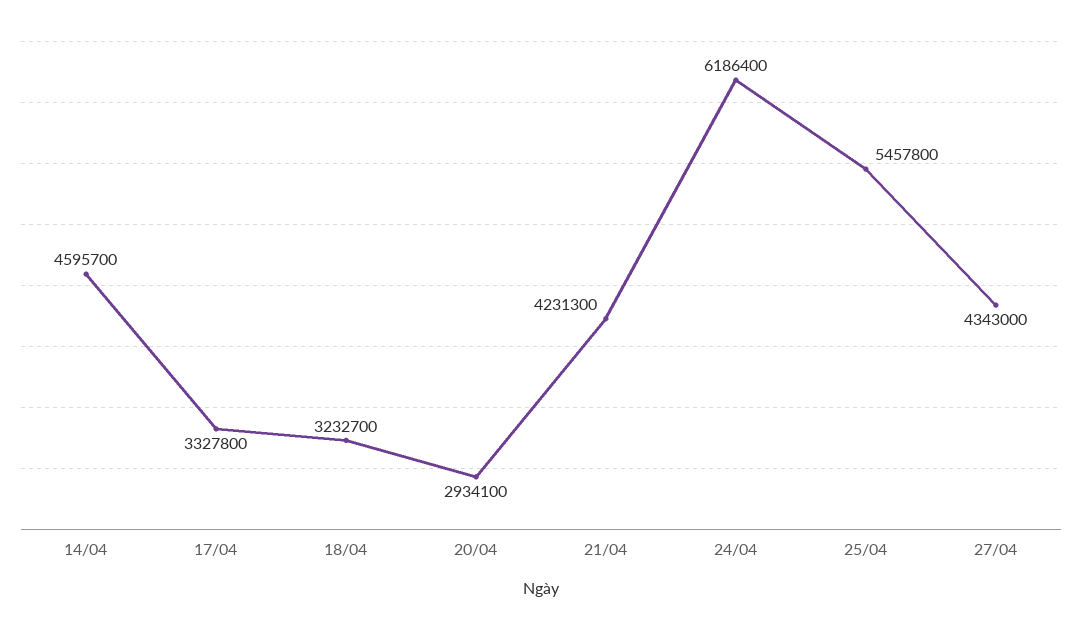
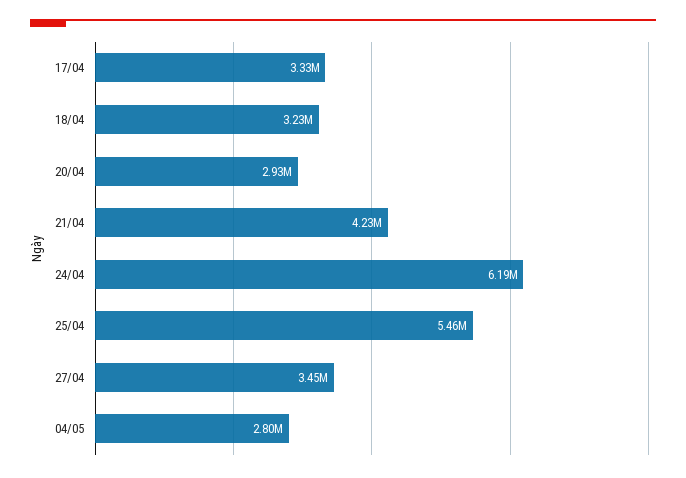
14/04: 4595700 -> none
27/04: 4343000 -> 3450000
04/05: none -> 2800000

